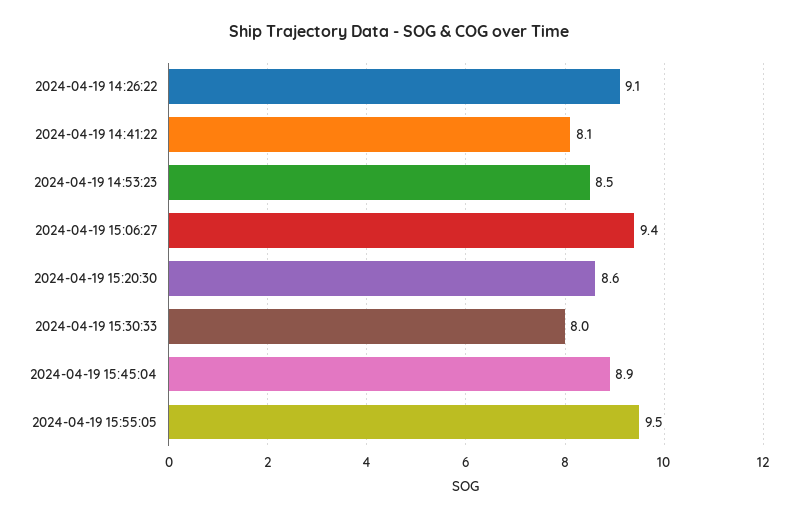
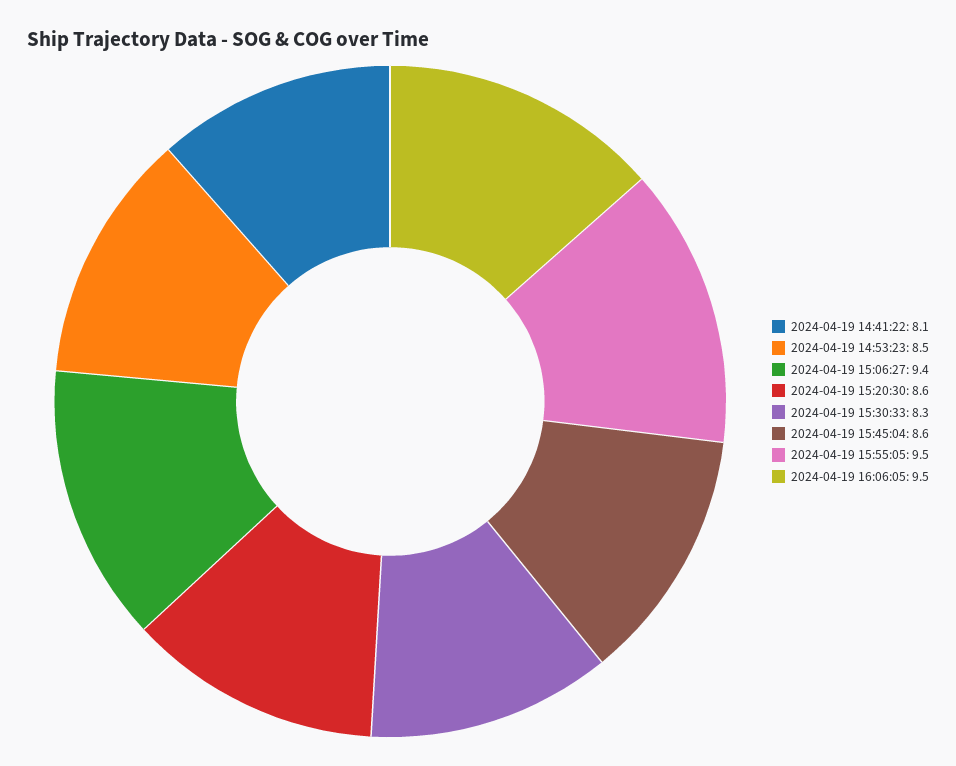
2024-04-19 14:26:22: 9.1 -> none
2024-04-19 15:30:33: 8 -> 8.3
2024-04-19 15:45:04: 8.9 -> 8.6
2024-04-19 16:06:05: none -> 9.5

